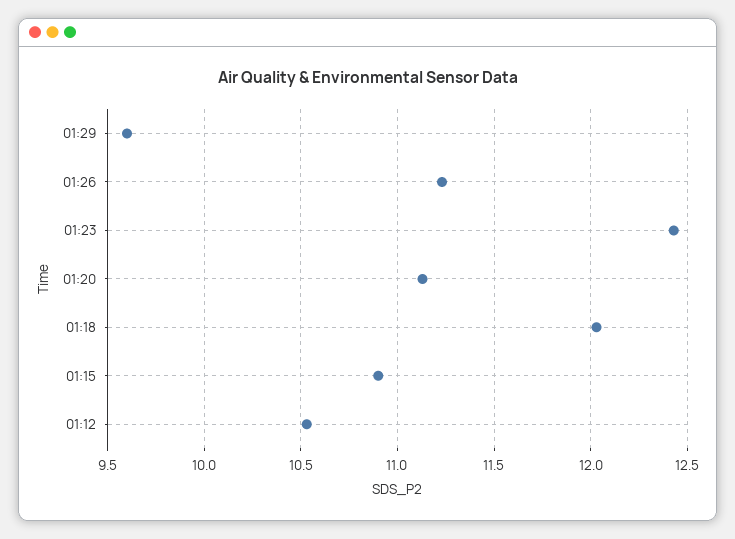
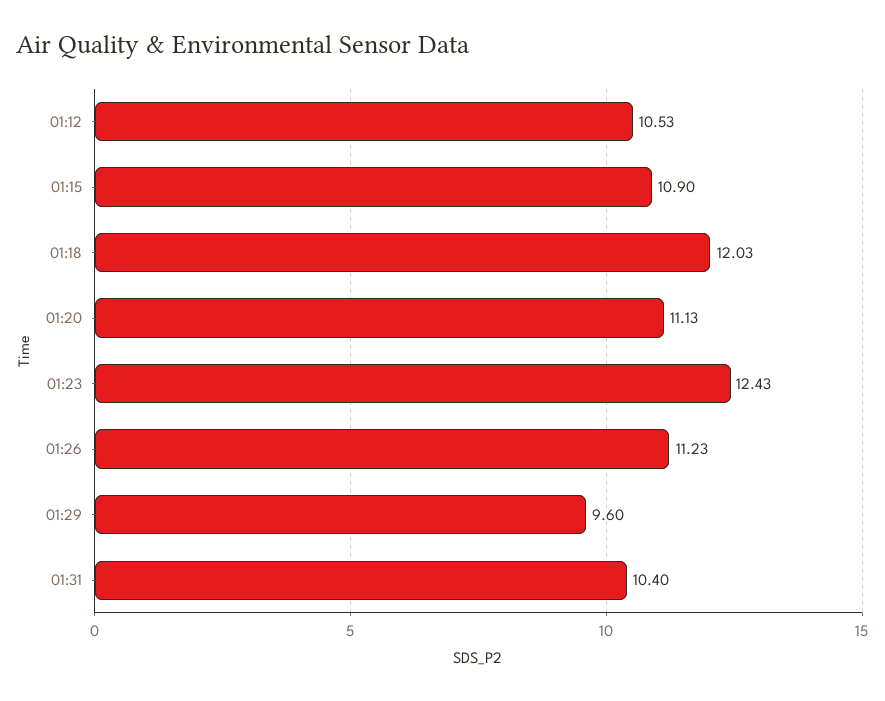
01:31: none -> 10.4

